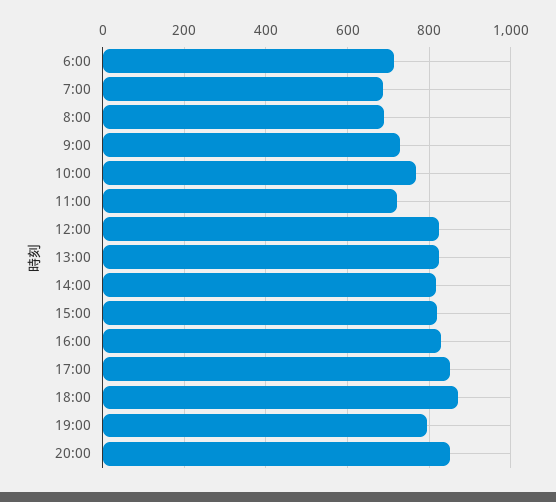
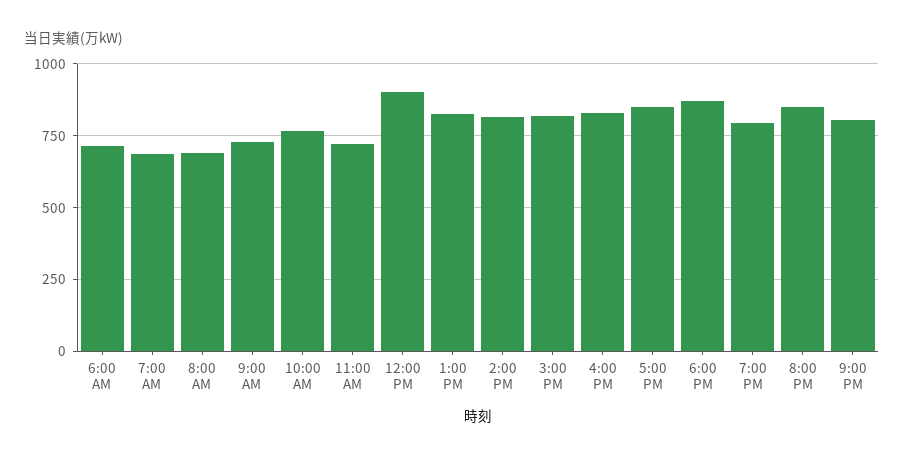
12:00: 820 -> 900
9:00 PM: none -> 800

